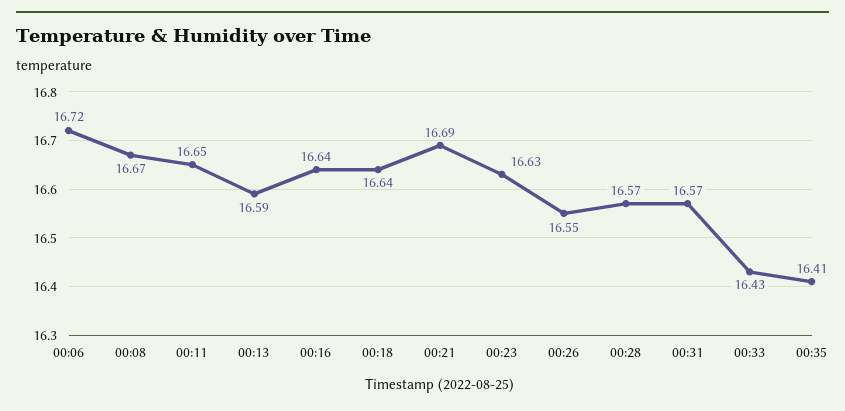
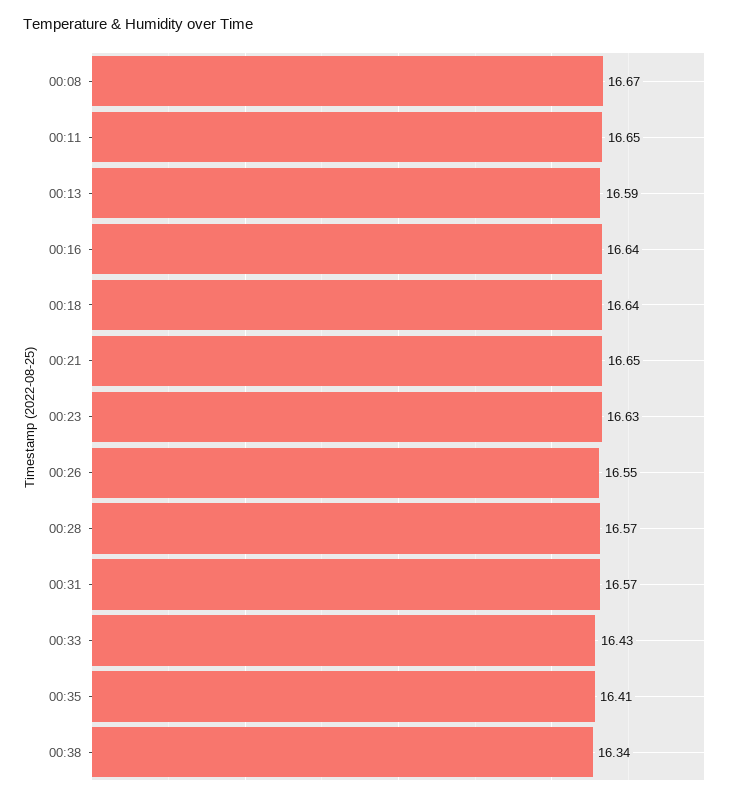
00:06: 16.72 -> none
00:21: 16.69 -> 16.65
00:38: none -> 16.34

